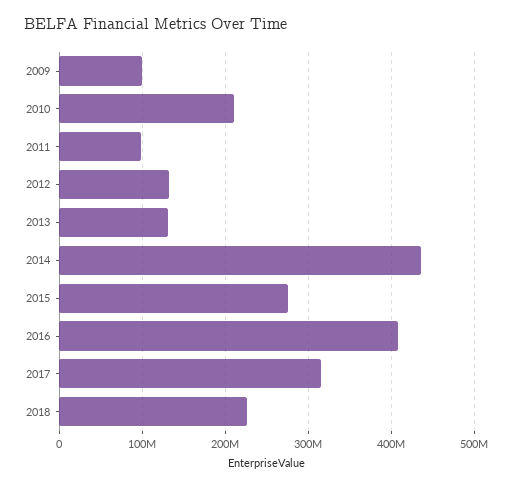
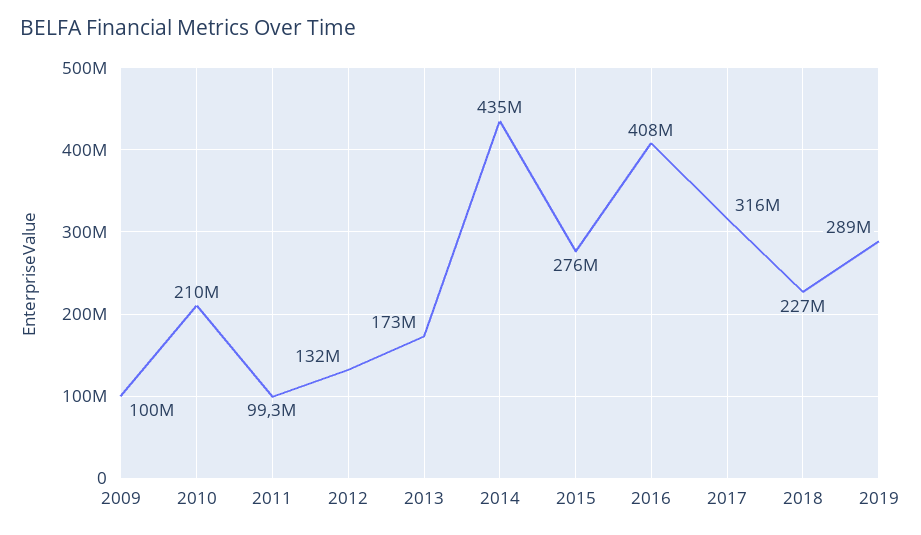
2013: 130000000 -> 173000000
2019: none -> 289000000

